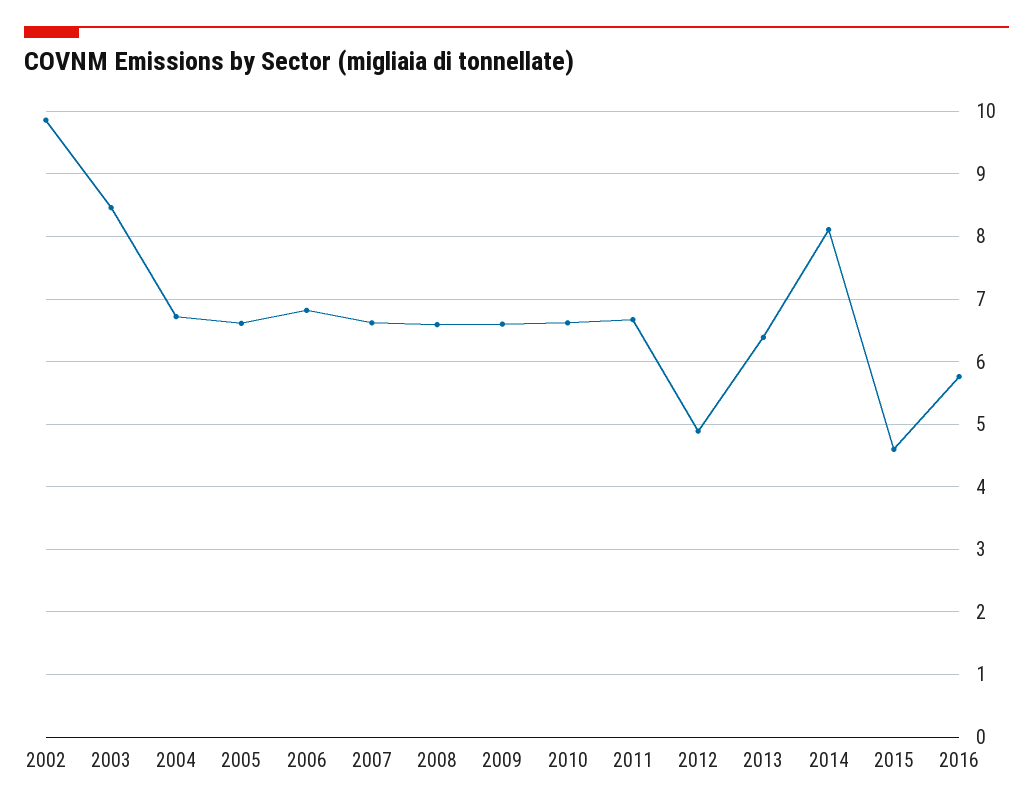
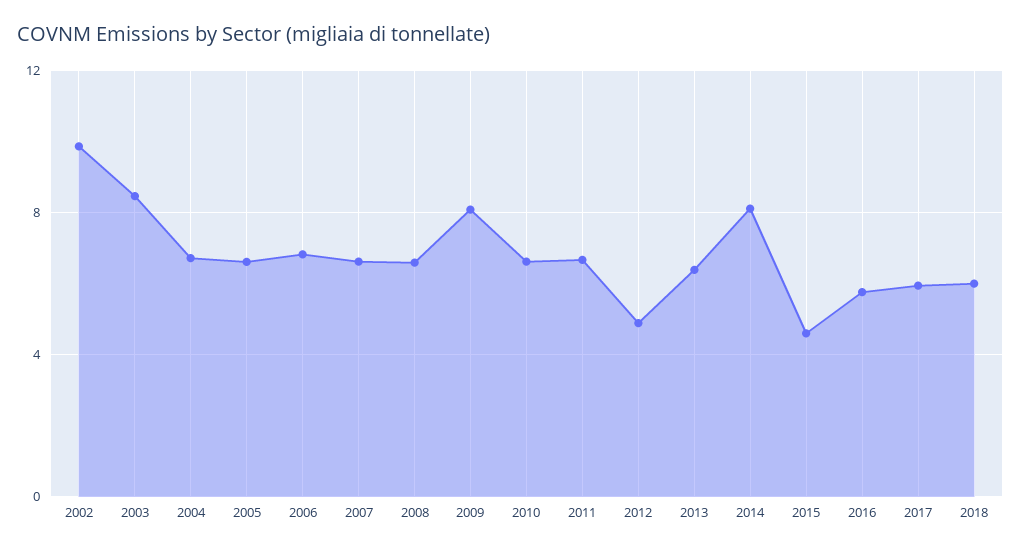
2009: 6.6 -> 8
2017: none -> 6
2018: none -> 6

